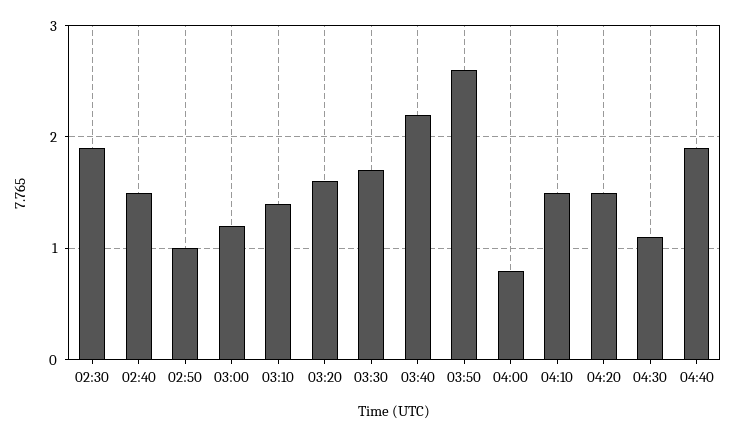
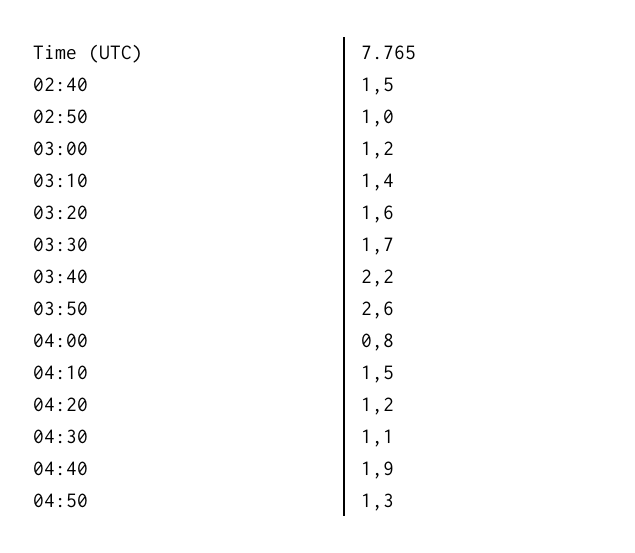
02:30: 1.9 -> none
04:20: 1.5 -> 1.2
04:50: none -> 1.3

